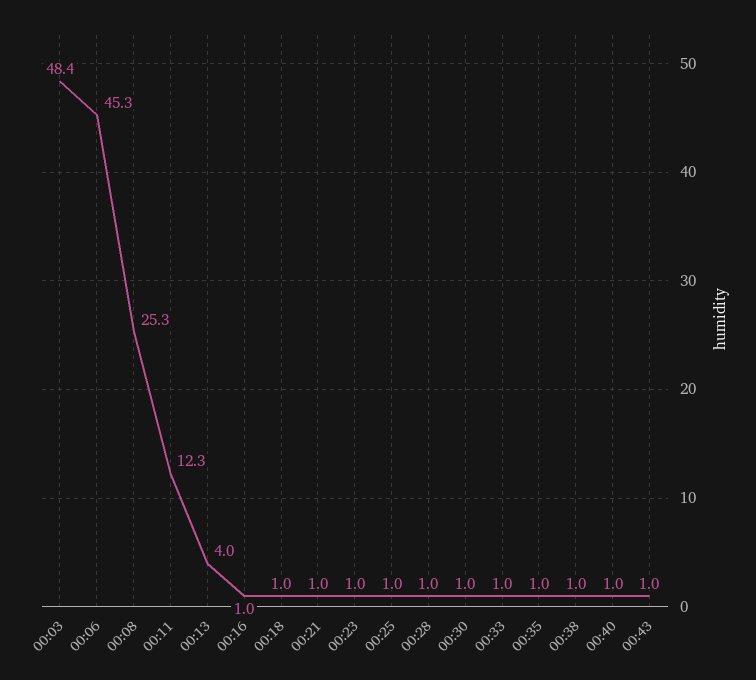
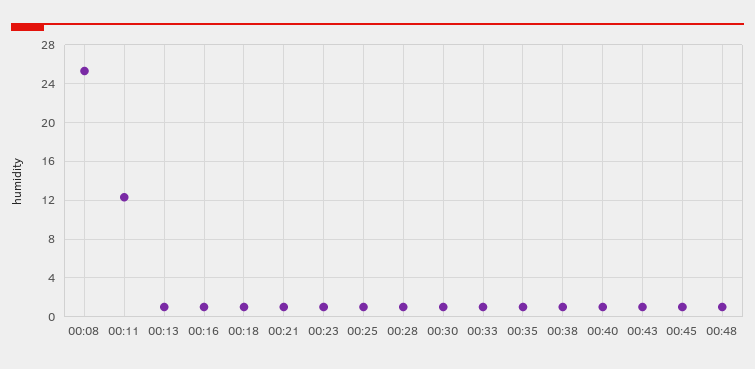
00:03: 48.4 -> none
00:06: 45.3 -> none
00:13: 4 -> 1
00:45: none -> 1
00:48: none -> 1

